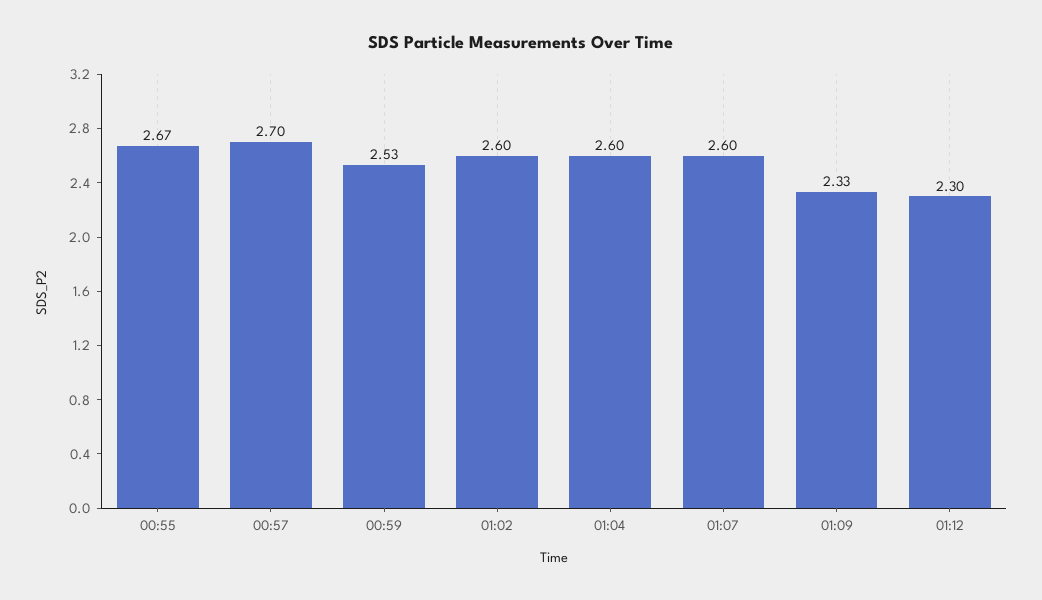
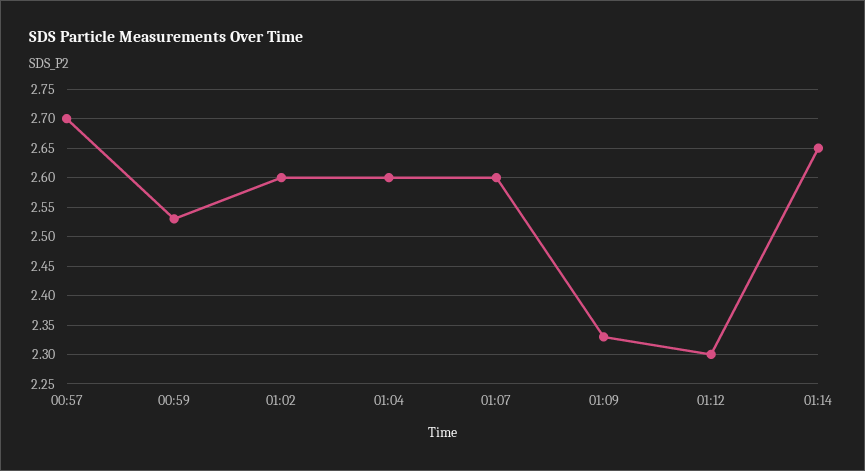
00:55: 2.67 -> none
01:14: none -> 2.65

